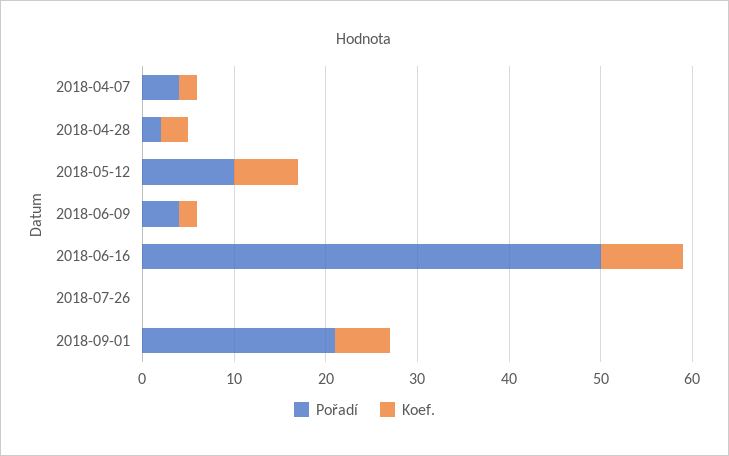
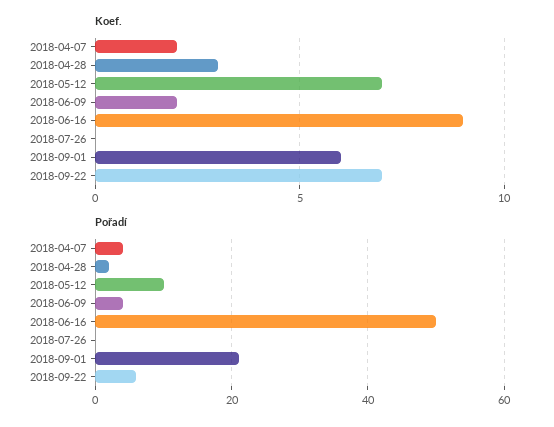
Koef., 2018-09-22: none -> 7
Pořadí, 2018-09-22: none -> 5

